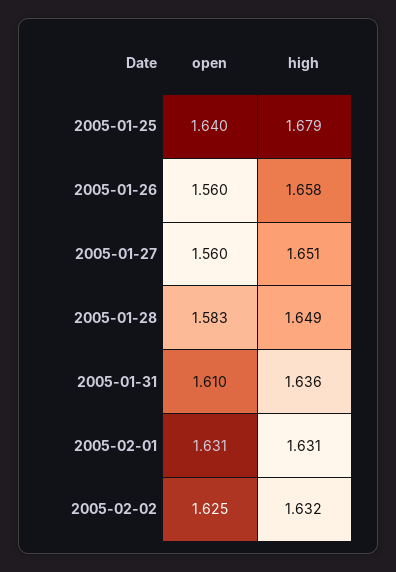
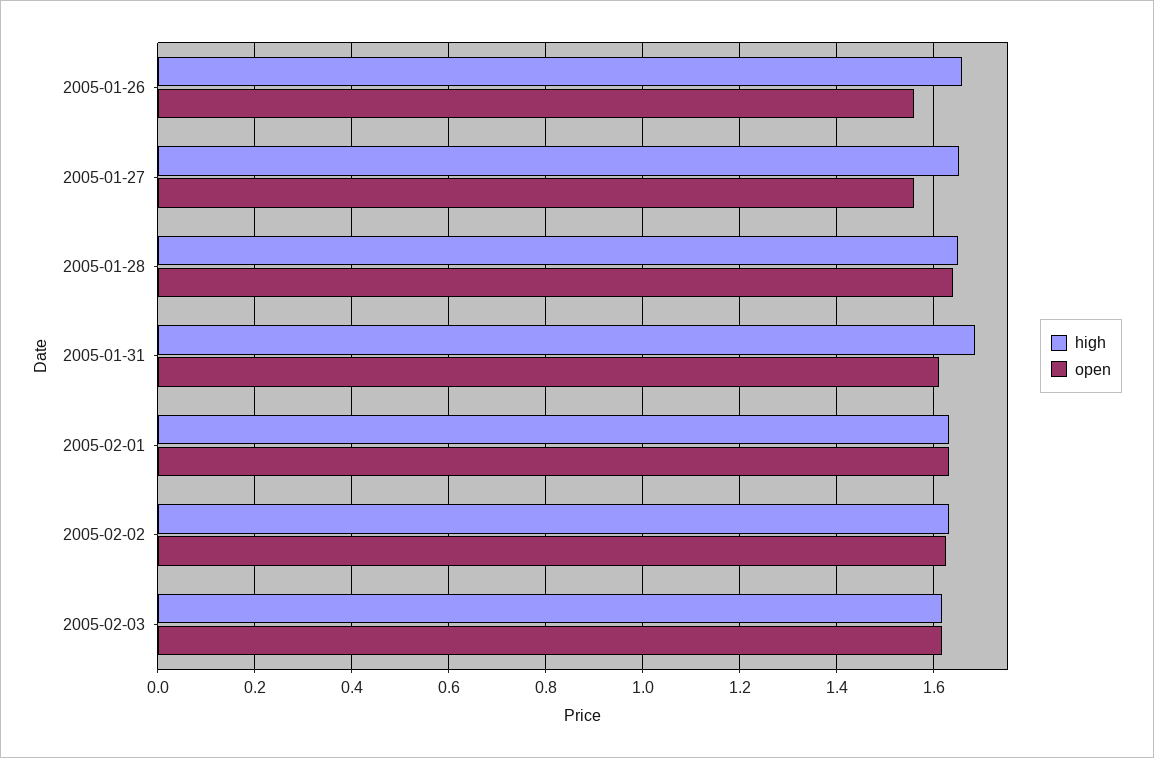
open, 2005-01-25: 1.64 -> none
high, 2005-01-25: 1.679 -> none
open, 2005-01-28: 1.583 -> 1.64
high, 2005-01-31: 1.636 -> 1.68
high, 2005-02-03: none -> 1.62
open, 2005-02-03: none -> 1.62

